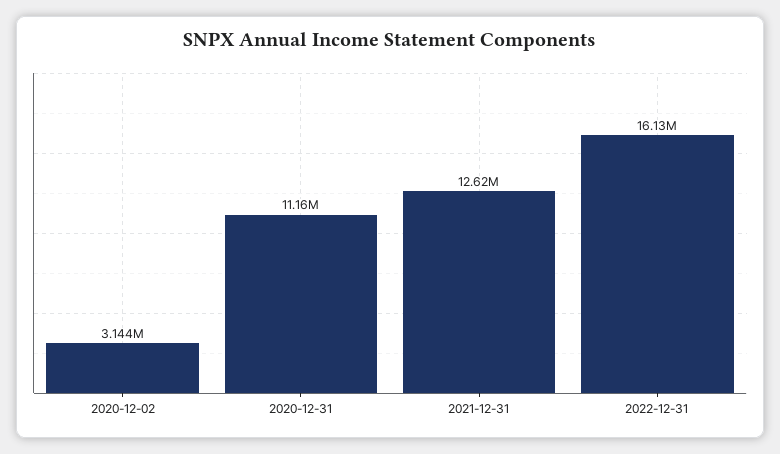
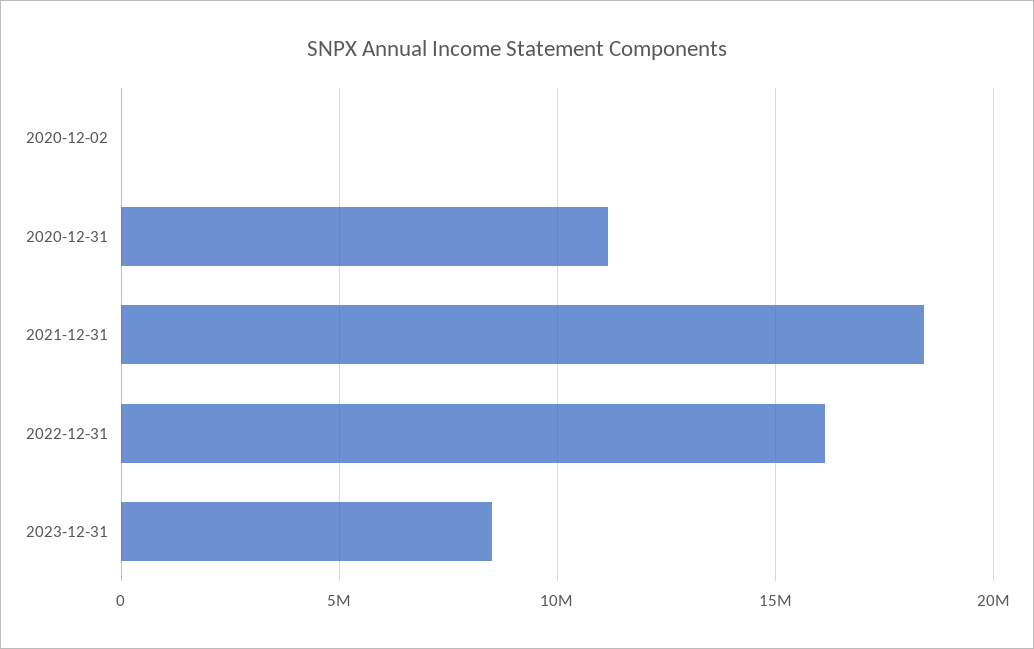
2020-12-02: 3144000 -> 0
2021-12-31: 12620000 -> 18500000
2023-12-31: none -> 8500000

